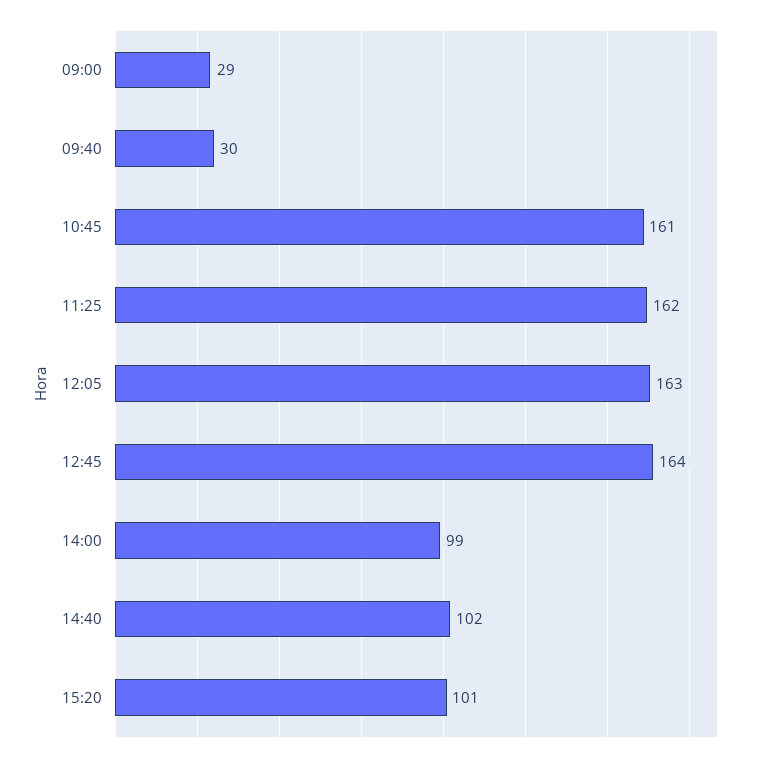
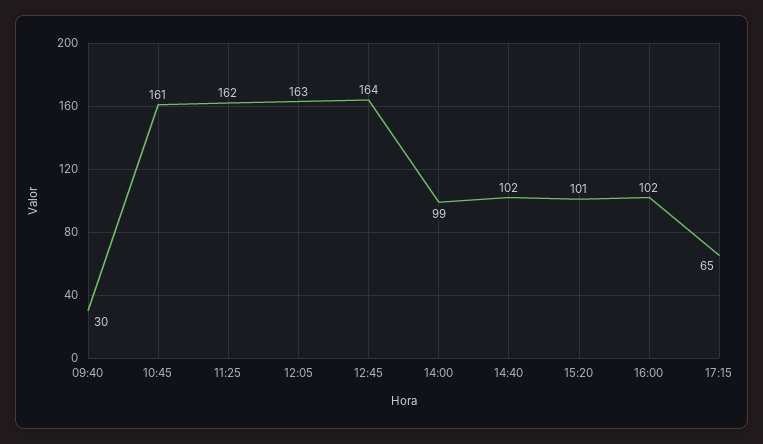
09:00: 29 -> none
16:00: none -> 102
17:15: none -> 65

